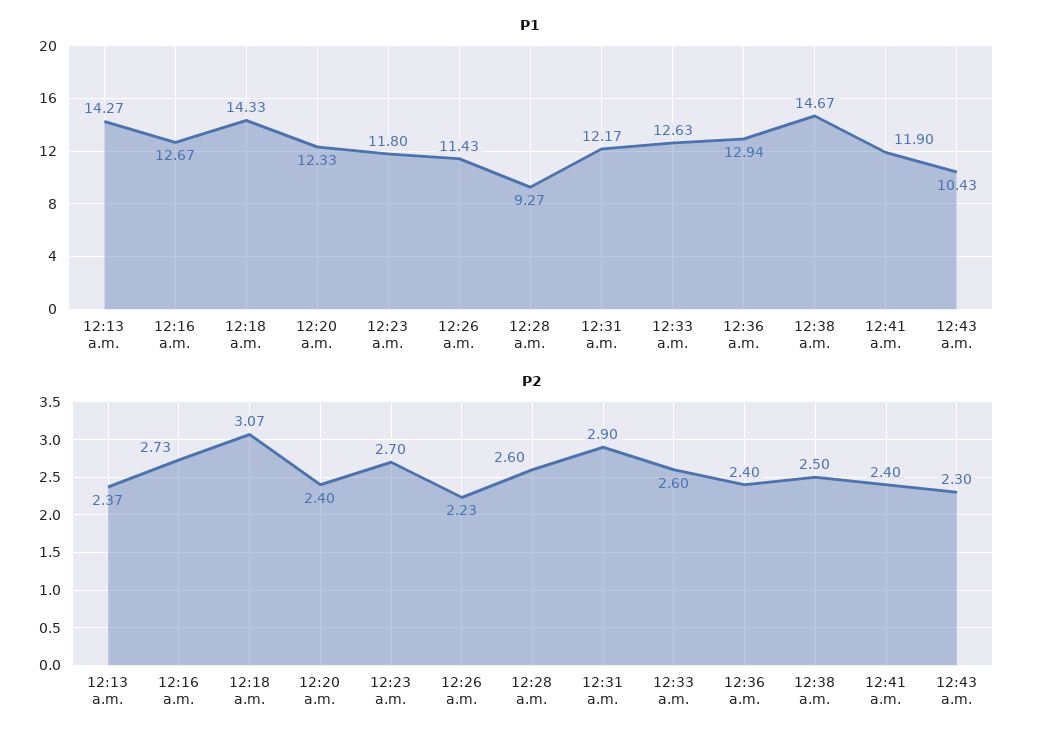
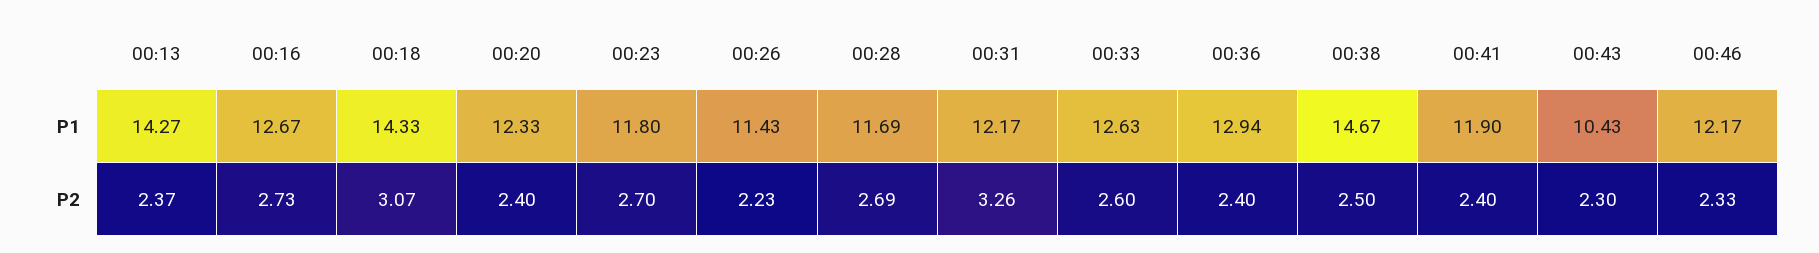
P1, 12:28 a.m.: 9.27 -> 11.69
P2, 12:28 a.m.: 2.6 -> 2.69
P2, 12:31 a.m.: 2.9 -> 3.26
P1, 00:46: none -> 12.17
P2, 00:46: none -> 2.33

